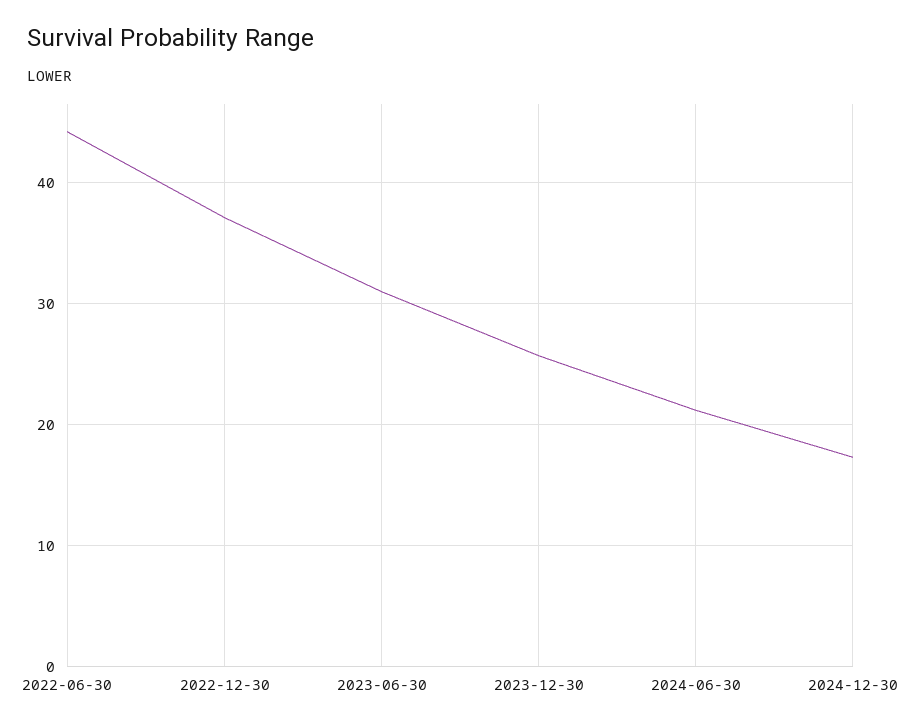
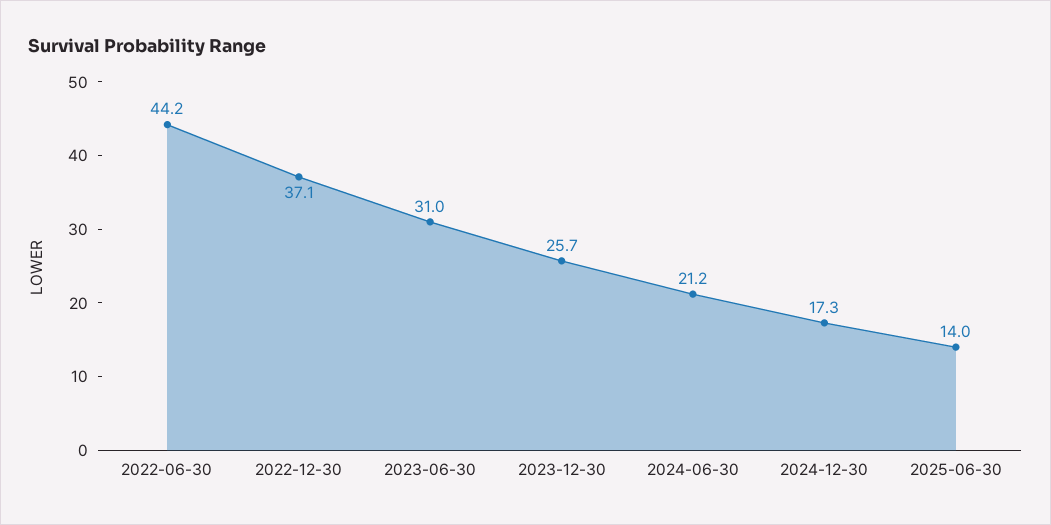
2025-06-30: none -> 14

